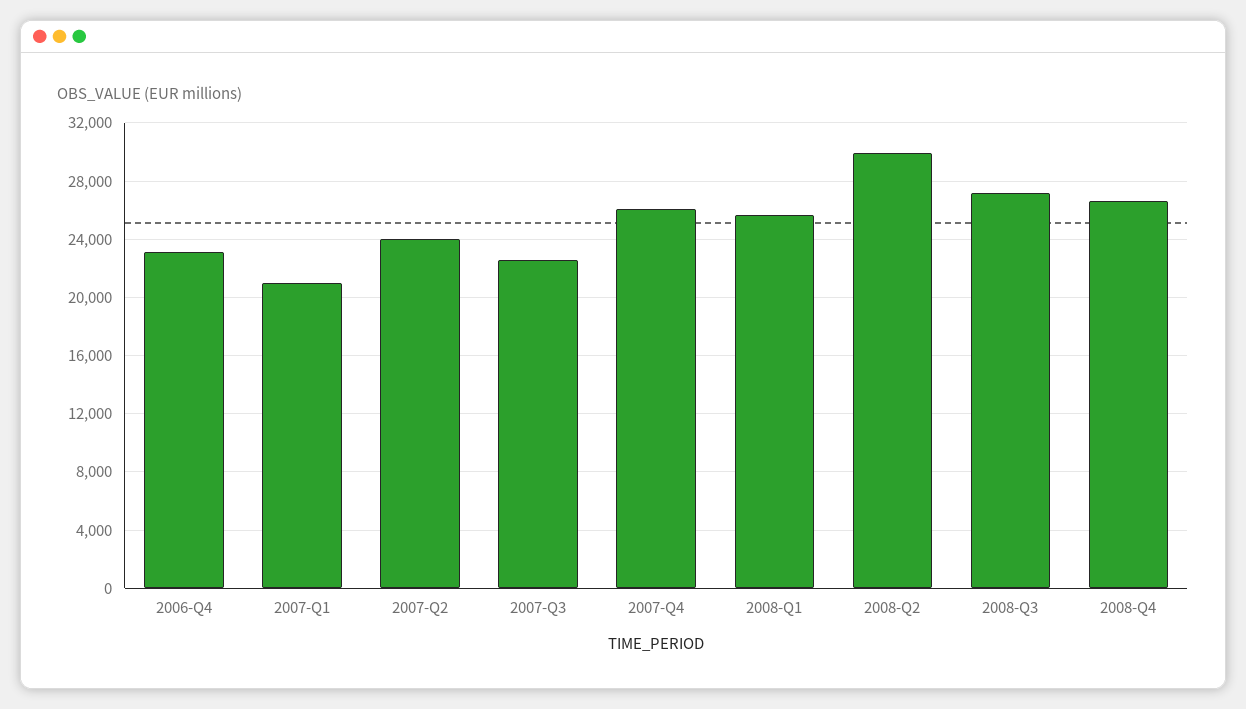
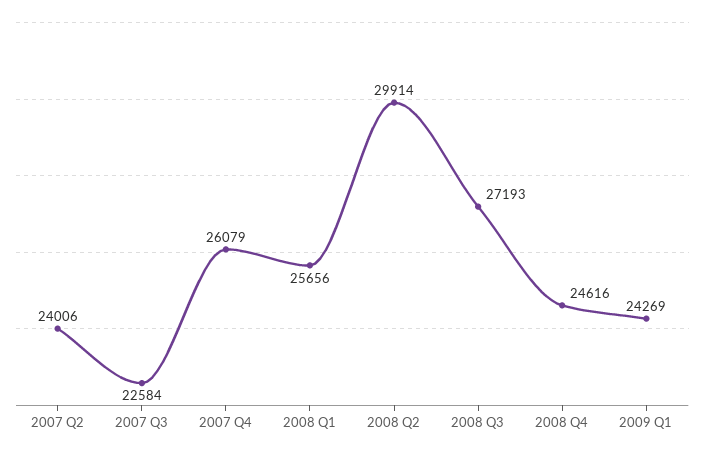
2006-Q4: 23000 -> none
2007-Q1: 21000 -> none
2008-Q4: 26500 -> 24616
2009 Q1: none -> 24269

